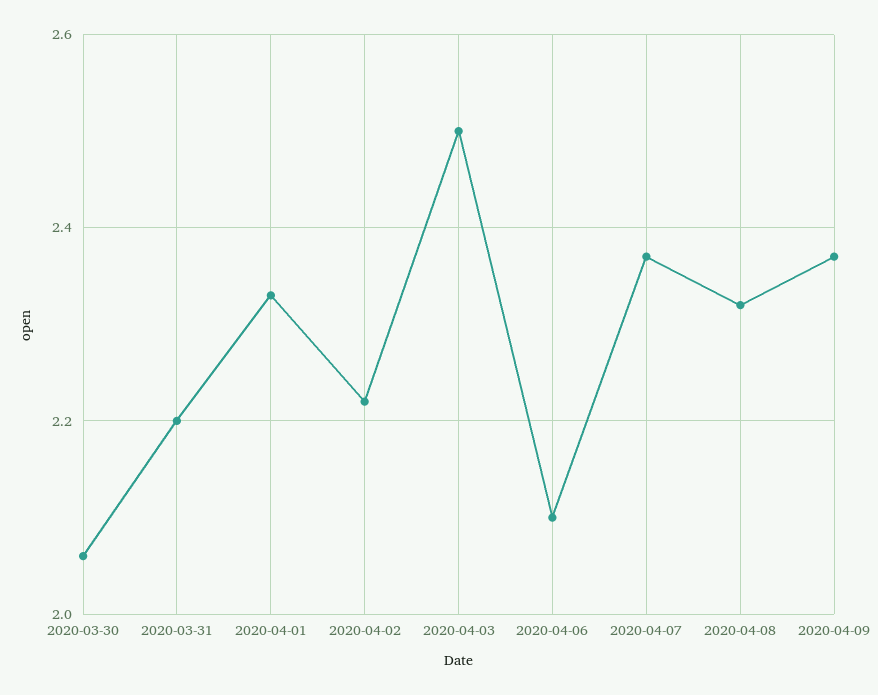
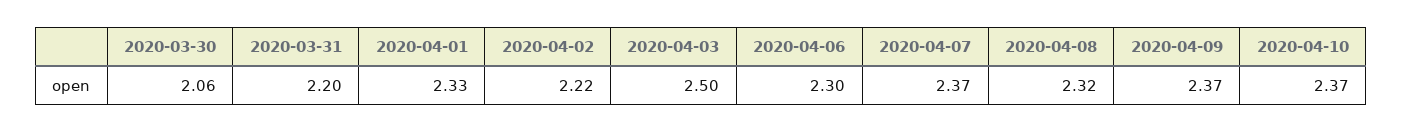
2020-04-06: 2.1 -> 2.3
2020-04-10: none -> 2.37

